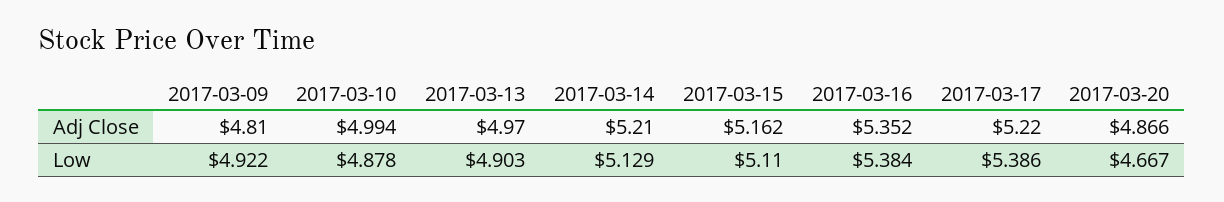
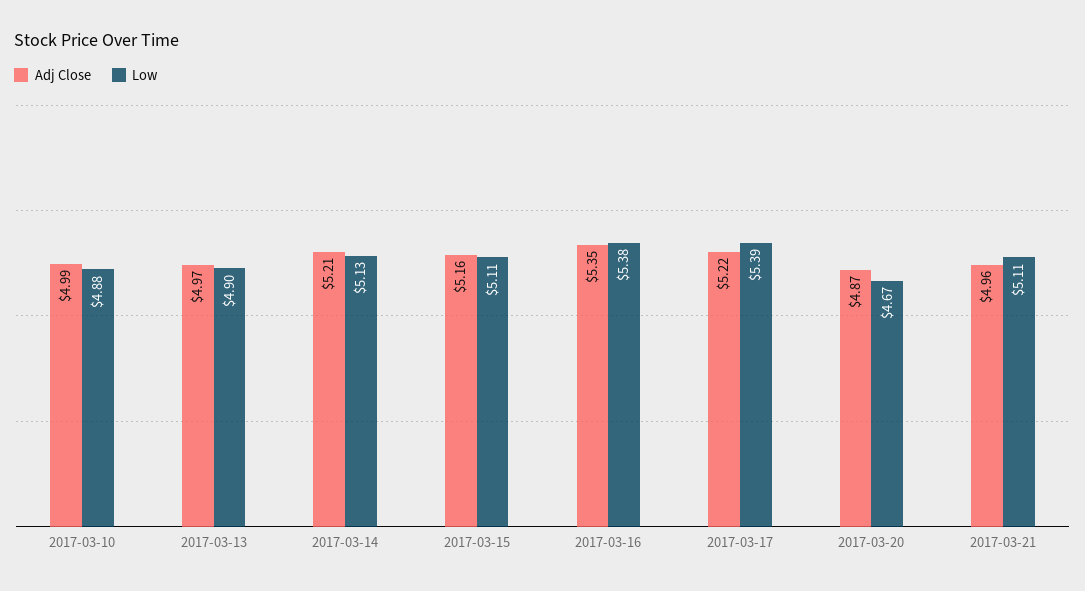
Adj Close, 2017-03-09: 4.81 -> none
Low, 2017-03-09: 4.922 -> none
Adj Close, 2017-03-21: none -> 4.96
Low, 2017-03-21: none -> 5.11

